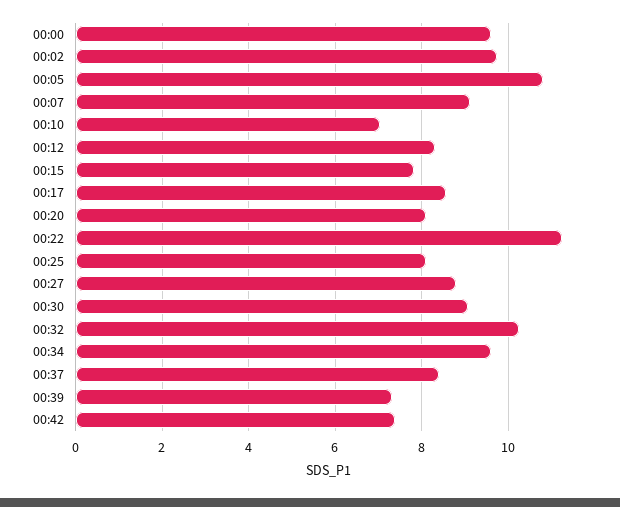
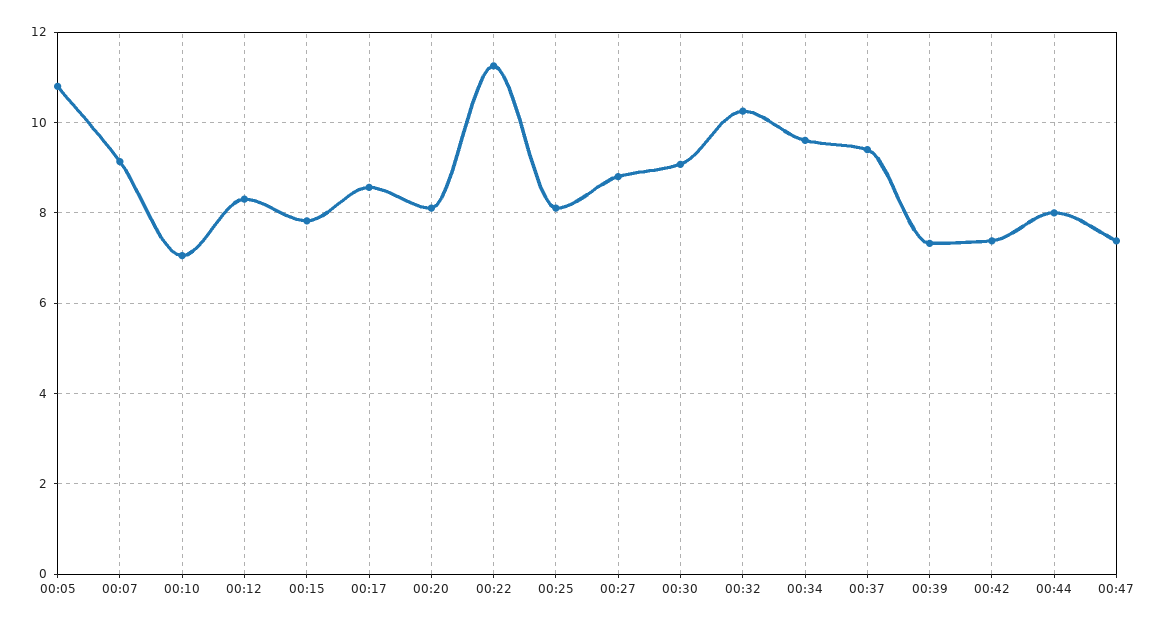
00:00: 9.6 -> none
00:02: 9.8 -> none
00:37: 8.4 -> 9.4
00:44: none -> 8
00:47: none -> 7.4

